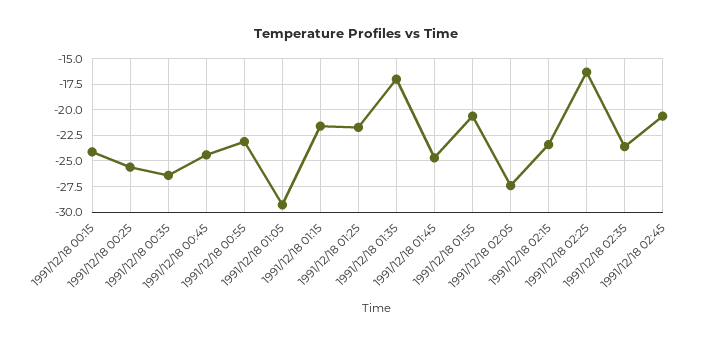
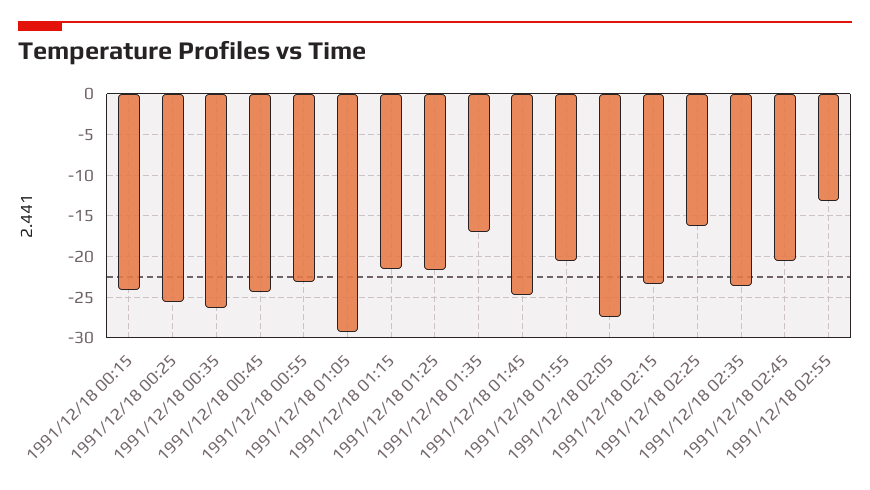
1991/12/18 02:55: none -> -13

